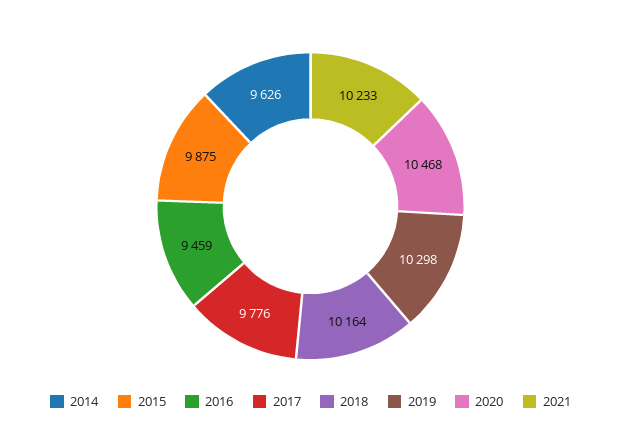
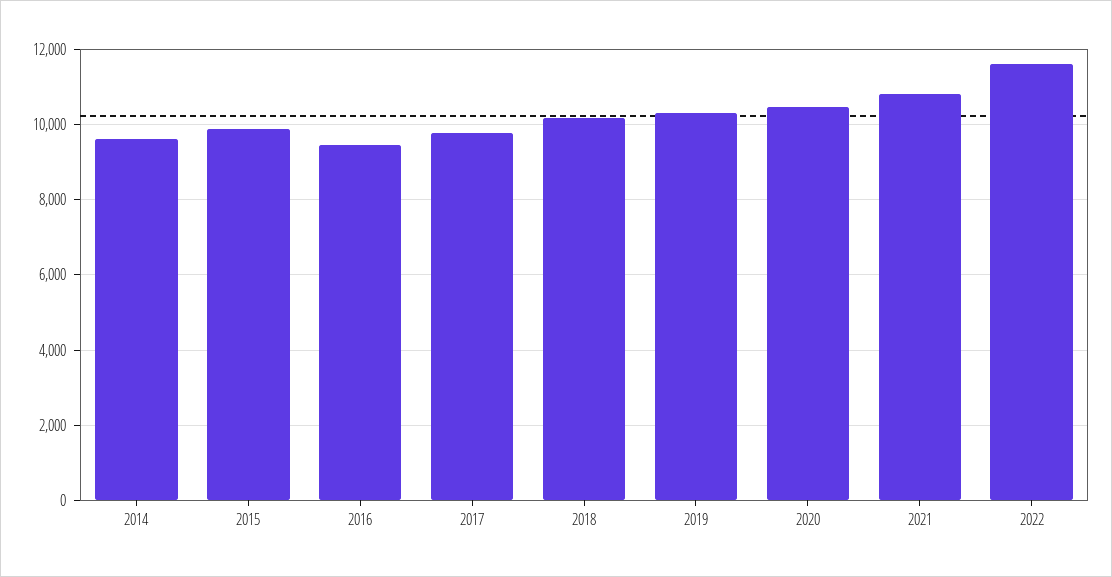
2021: 10233 -> 10800
2022: none -> 11600

